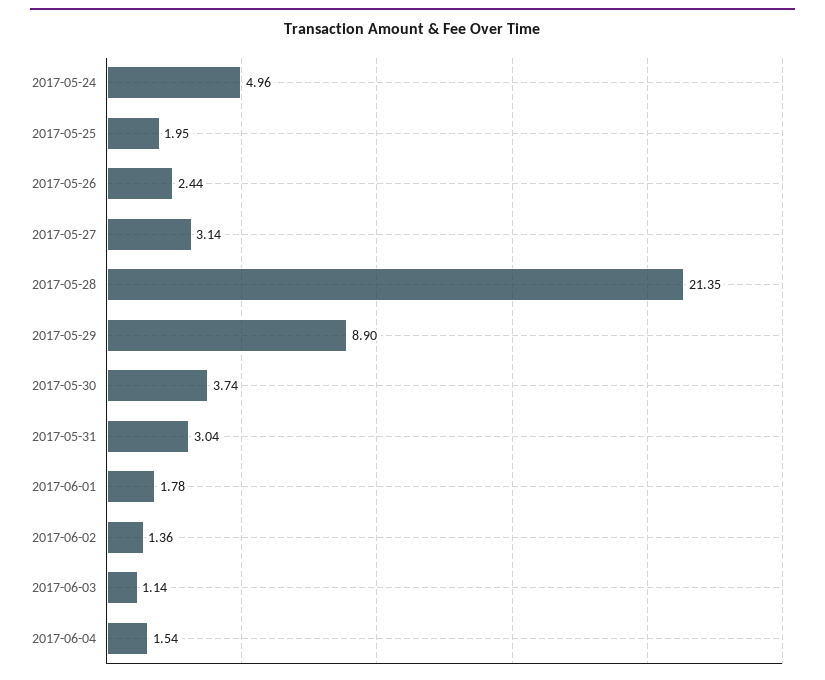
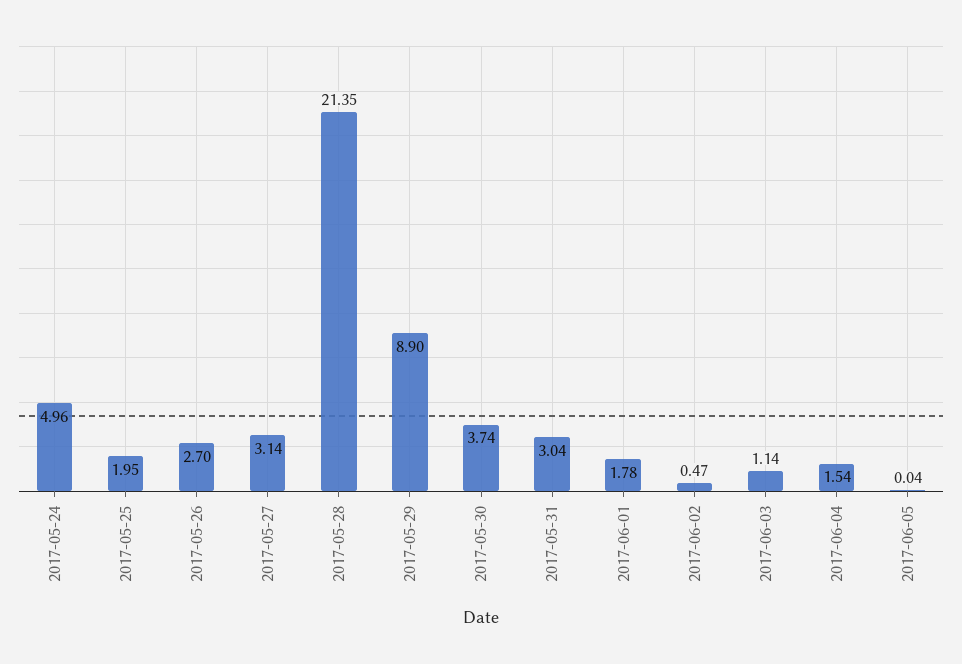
2017-05-26: 2.44 -> 2.7
2017-06-02: 1.36 -> 0.47
2017-06-05: none -> 0.04

